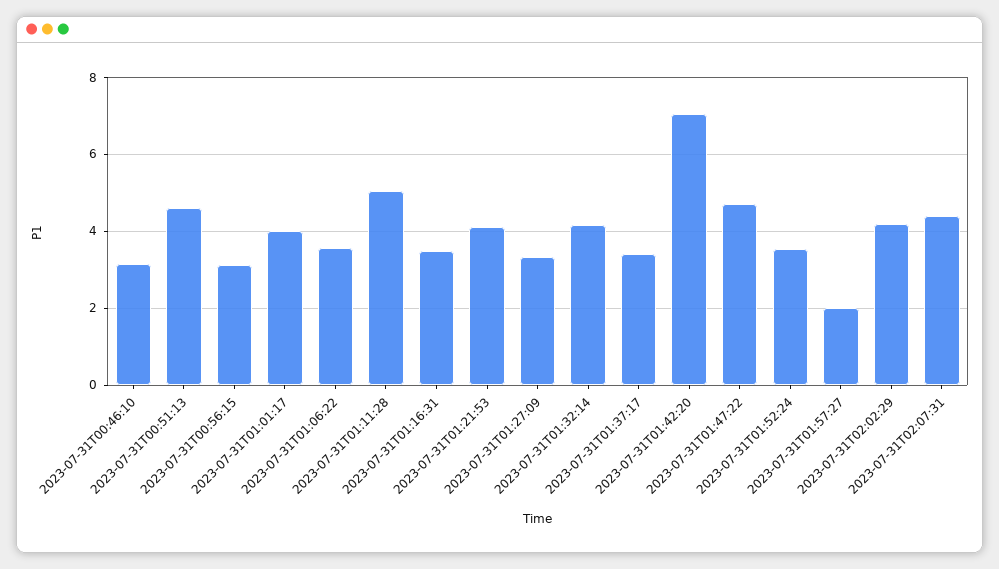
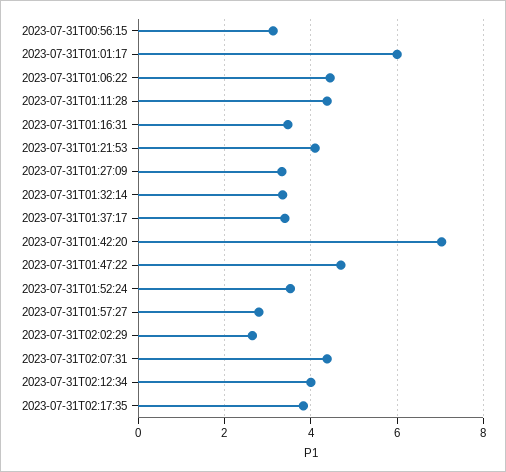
2023-07-31T00:46:10: 3.2 -> none
2023-07-31T00:51:13: 4.6 -> none
2023-07-31T01:01:17: 4 -> 6
2023-07-31T01:06:22: 3.6 -> 4.4
2023-07-31T01:11:28: 5 -> 4.4
2023-07-31T01:32:14: 4.2 -> 3.4
2023-07-31T01:57:27: 2 -> 2.8
2023-07-31T02:02:29: 4.2 -> 2.6
2023-07-31T02:12:34: none -> 4
2023-07-31T02:17:35: none -> 3.8

